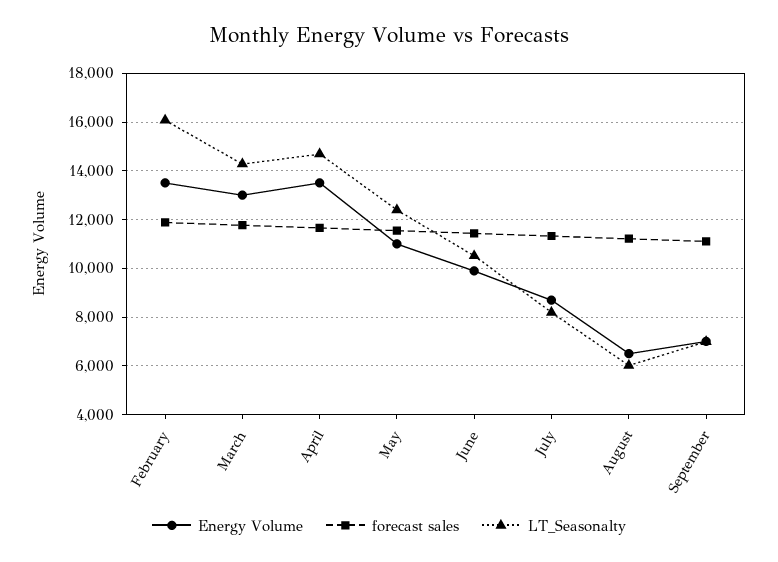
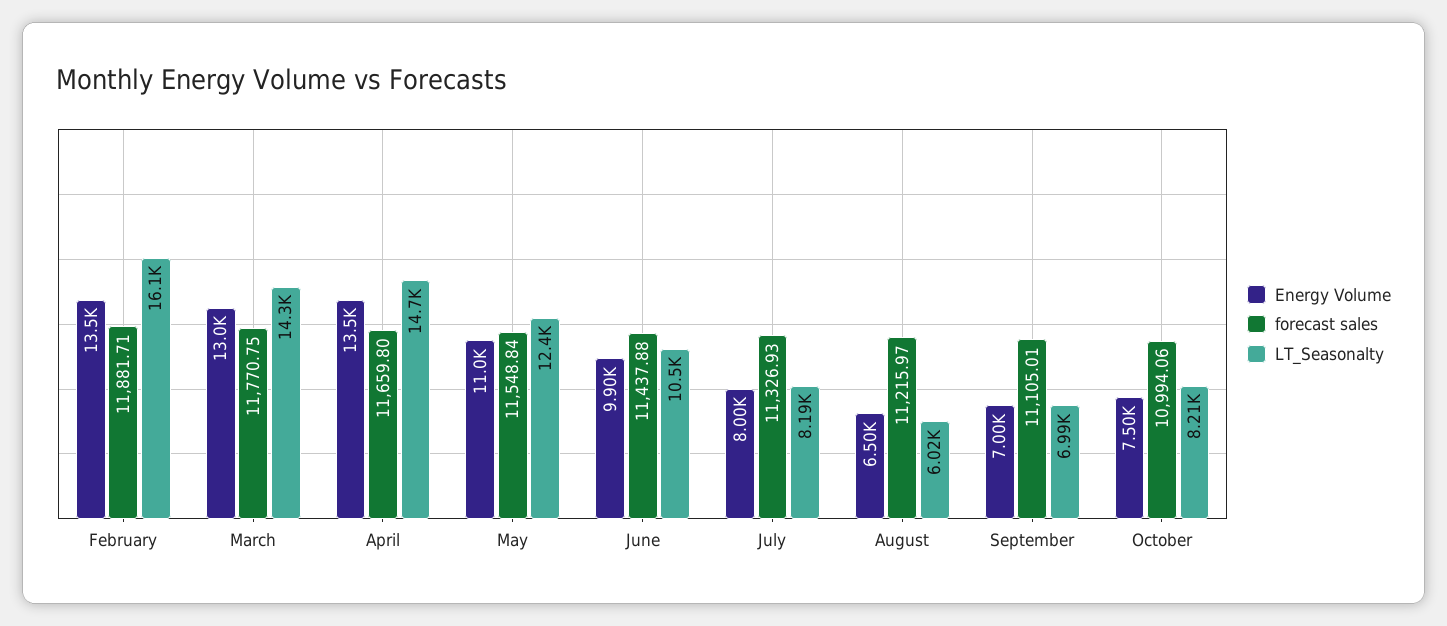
Energy Volume, July: 8750 -> 8000
Energy Volume, October: none -> 7500
forecast sales, October: none -> 10994.06
LT_Seasonalty, October: none -> 8210

